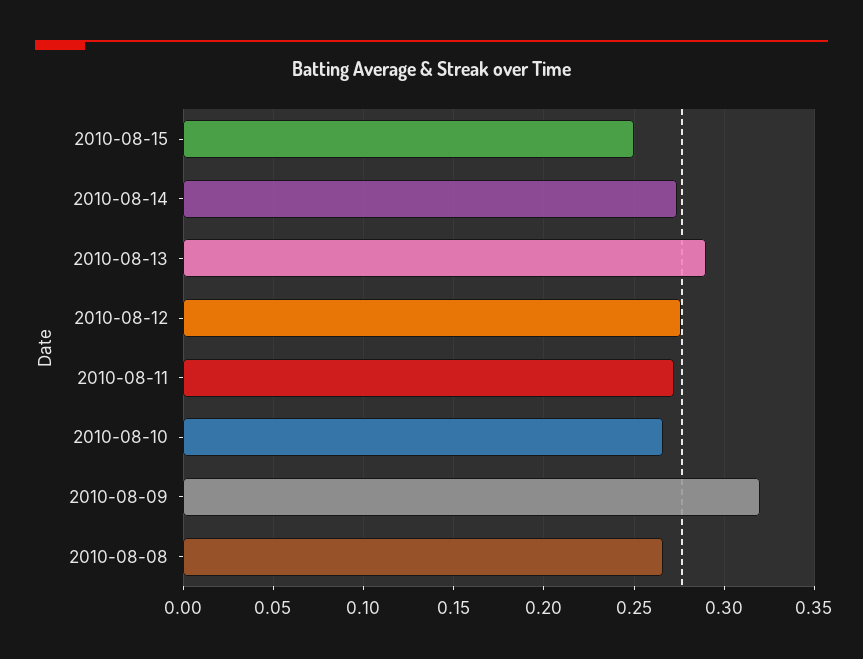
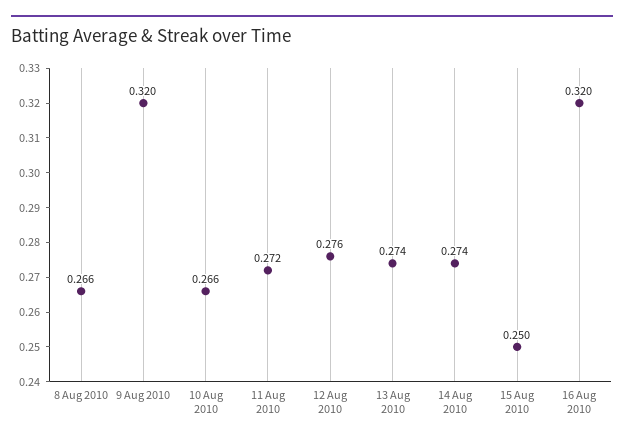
2010-08-13: 0.29 -> 0.274
16 Aug 2010: none -> 0.32

